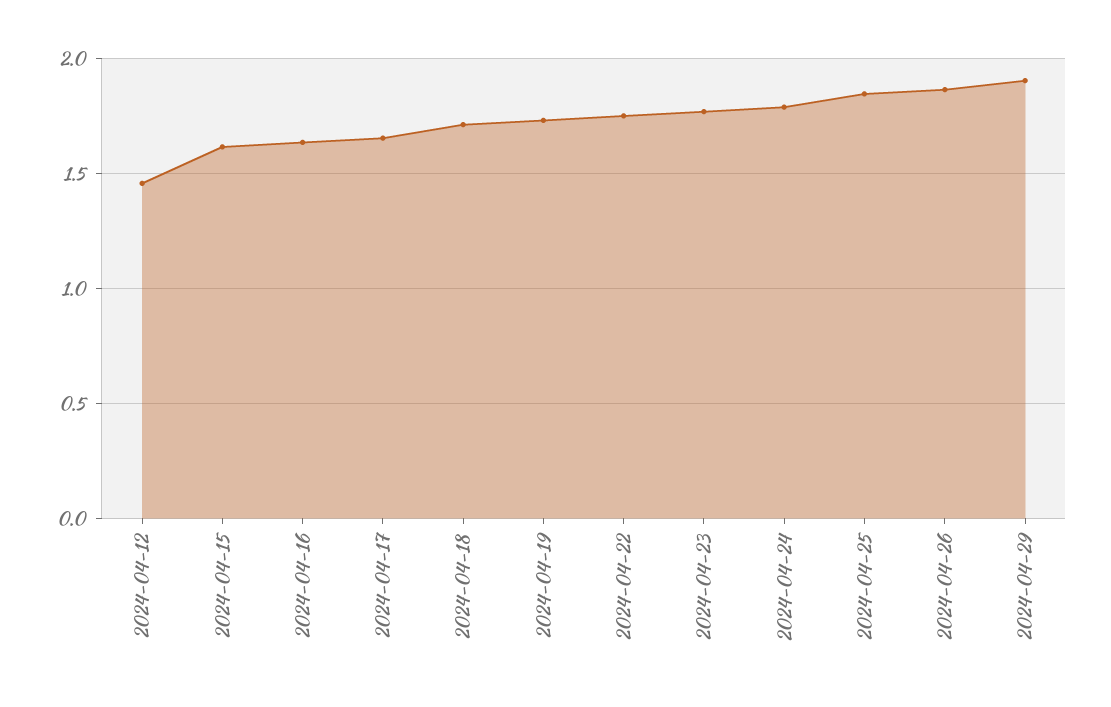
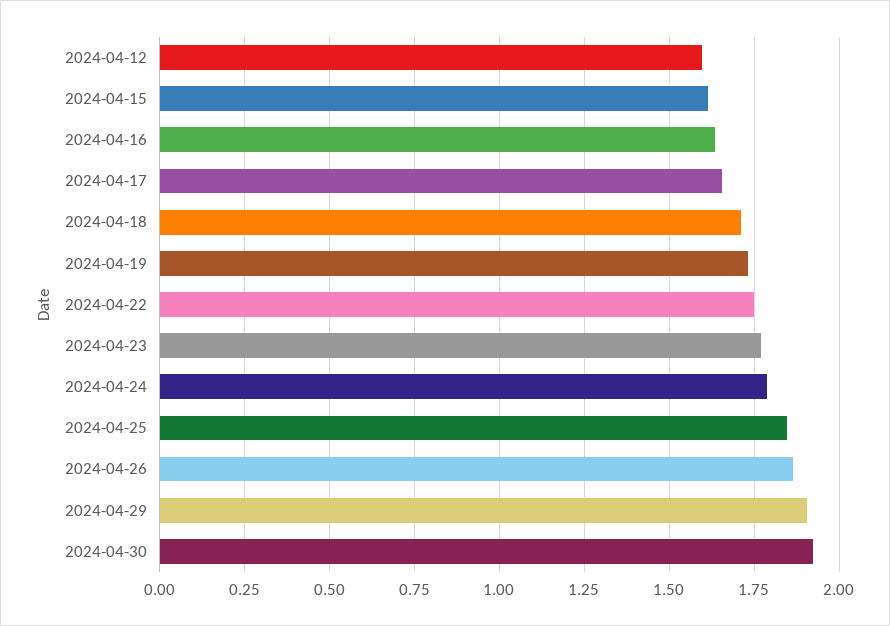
2024-04-12: 1.45 -> 1.6
2024-04-30: none -> 1.925

